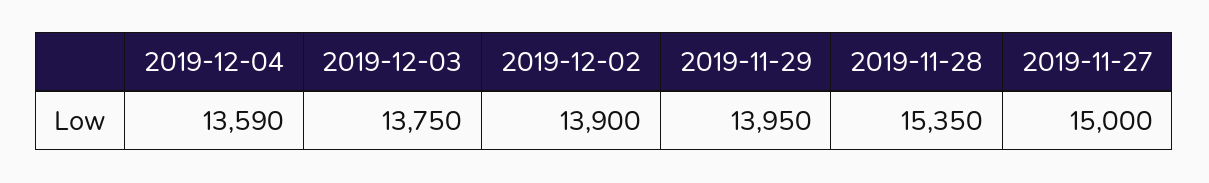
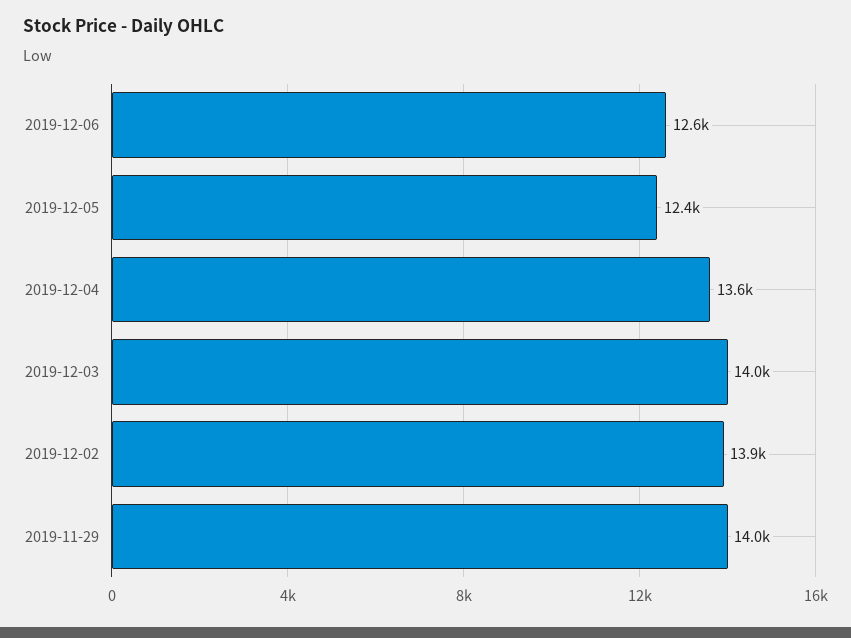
2019-12-03: 13750 -> 14000
2019-11-28: 15350 -> none
2019-11-27: 15000 -> none
2019-12-06: none -> 12600
2019-12-05: none -> 12400

